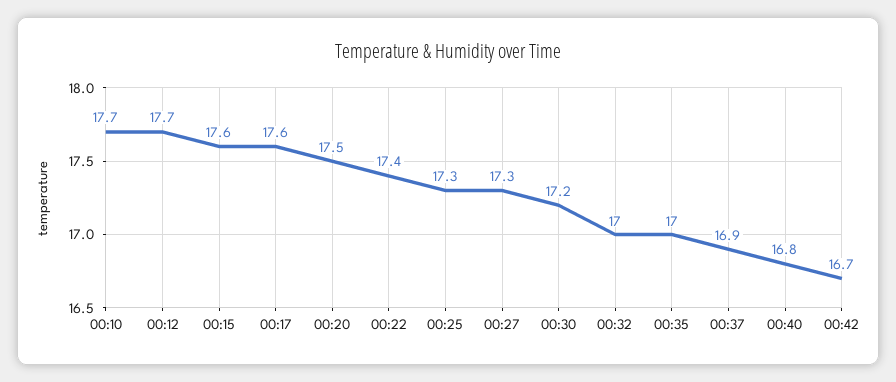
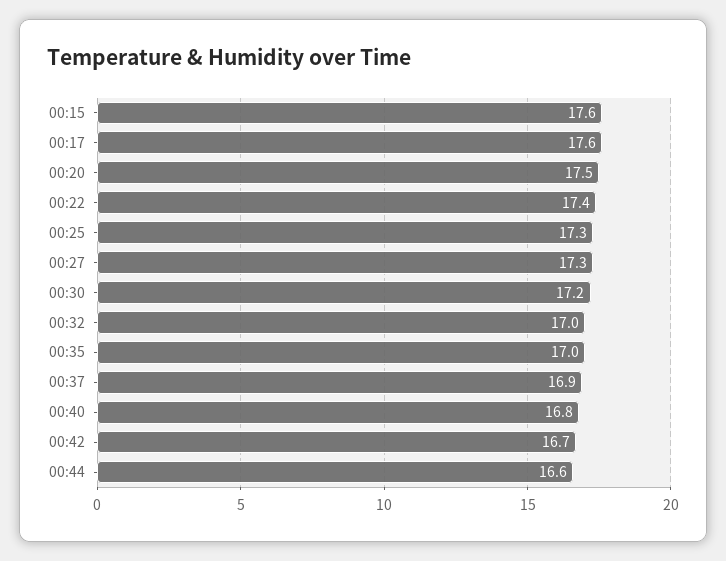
00:10: 17.7 -> none
00:12: 17.7 -> none
00:44: none -> 16.6

